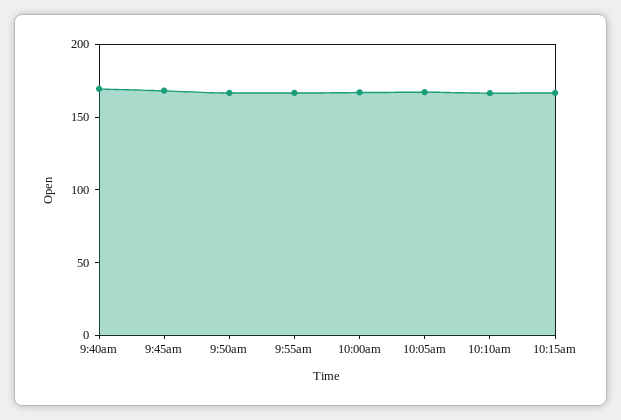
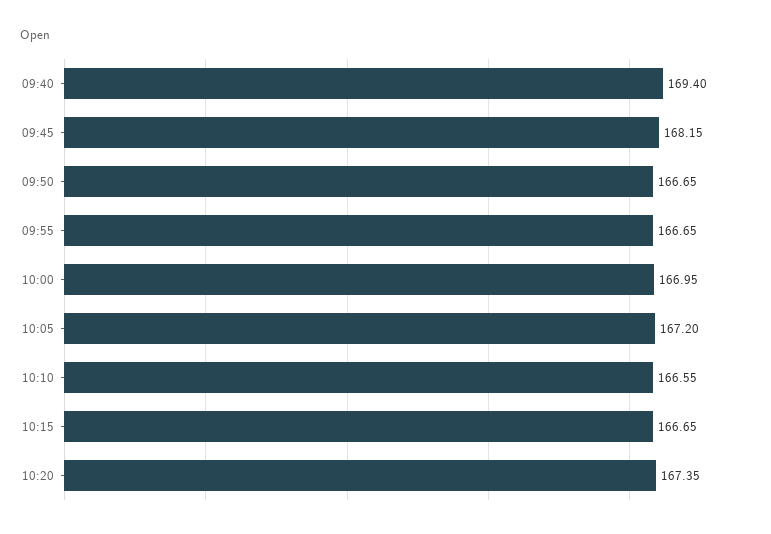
10:20: none -> 167.35

